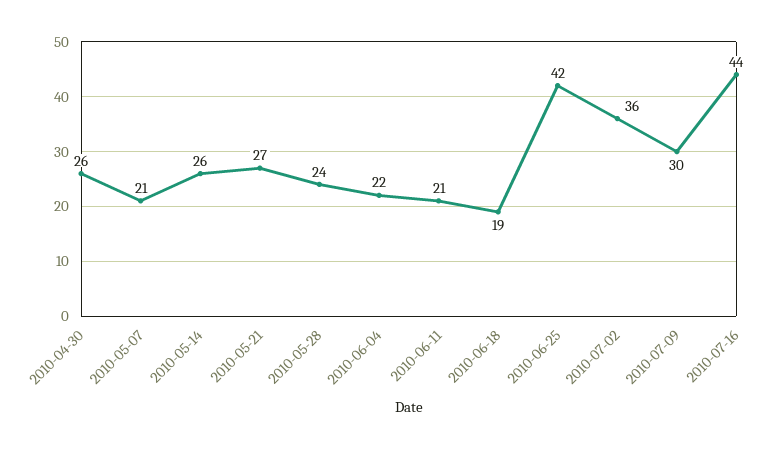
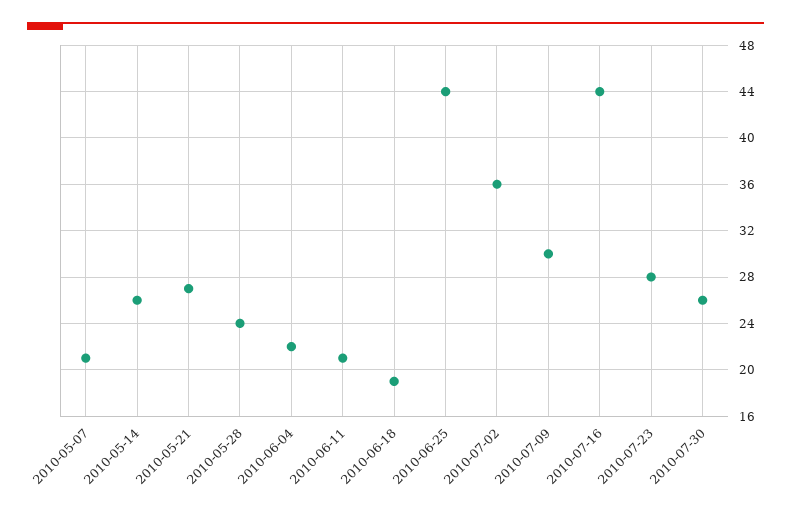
2010-04-30: 26 -> none
2010-06-25: 42 -> 44
2010-07-23: none -> 28
2010-07-30: none -> 26

